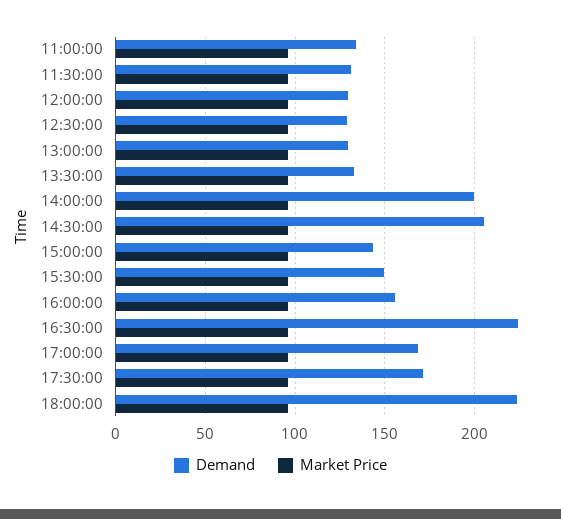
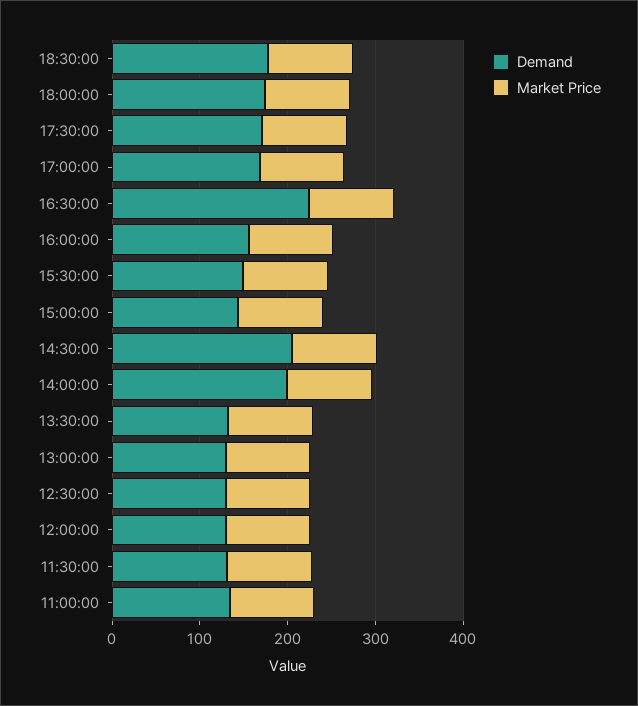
Demand, 18:00:00: 225 -> 180
Demand, 18:30:00: none -> 180
Market Price, 18:30:00: none -> 100

